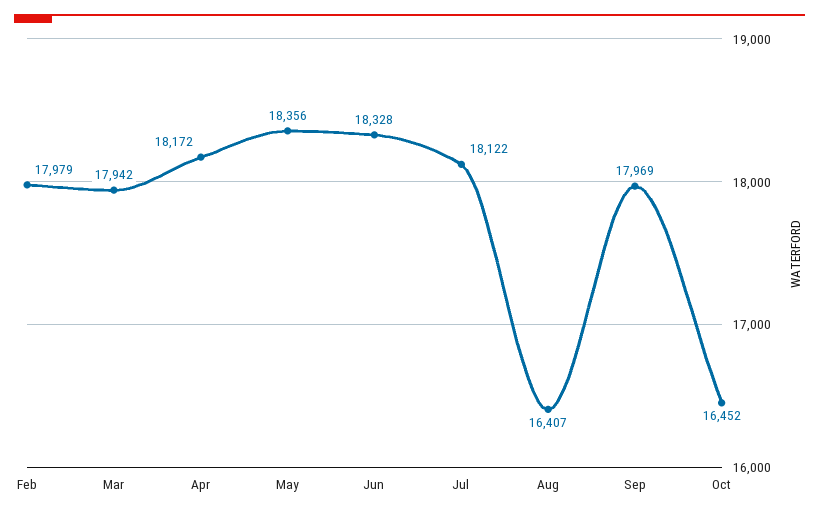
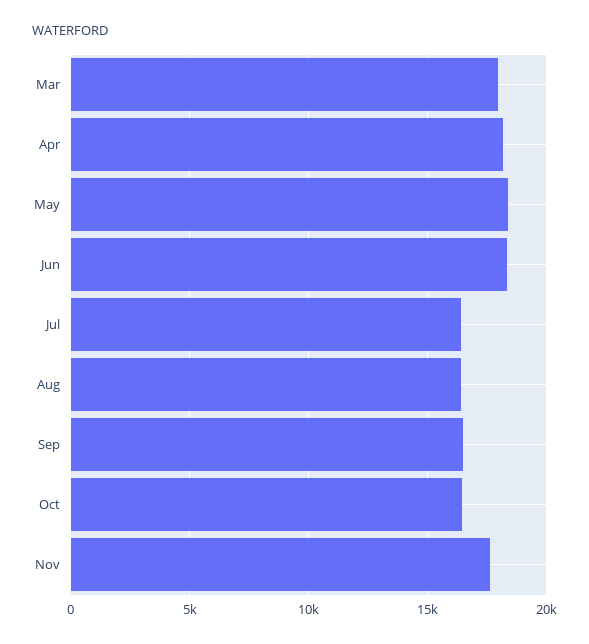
Feb: 17979 -> none
Jul: 18122 -> 16500
Sep: 17969 -> 16500
Nov: none -> 17500

